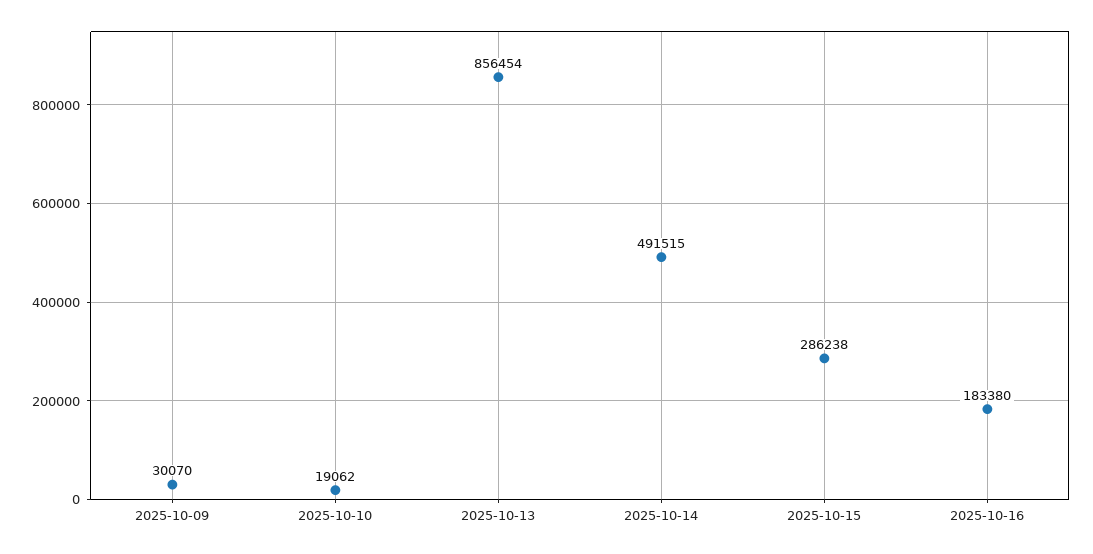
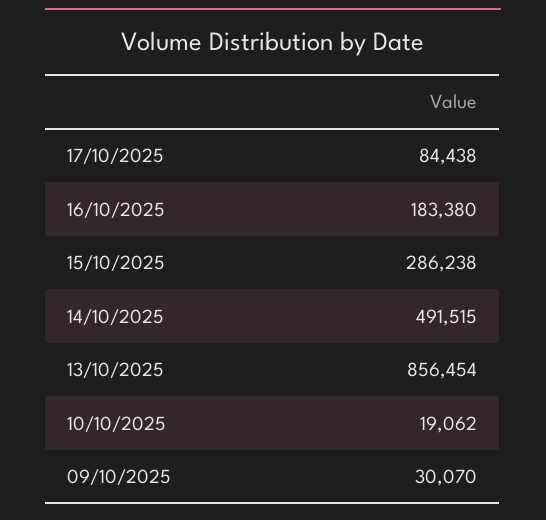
17/10/2025: none -> 84438

